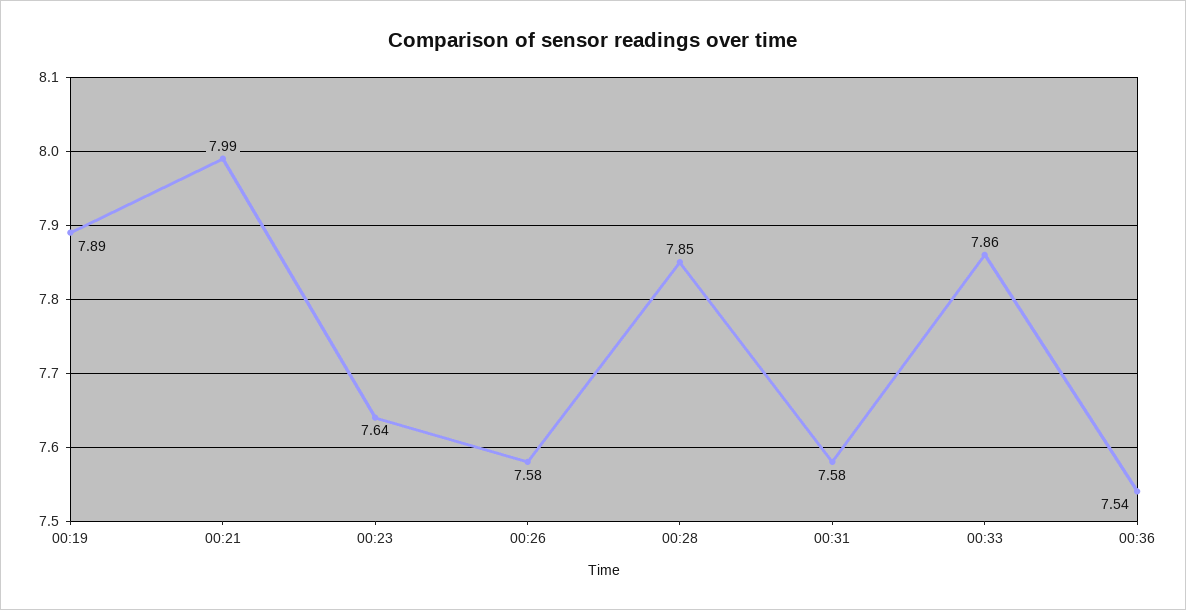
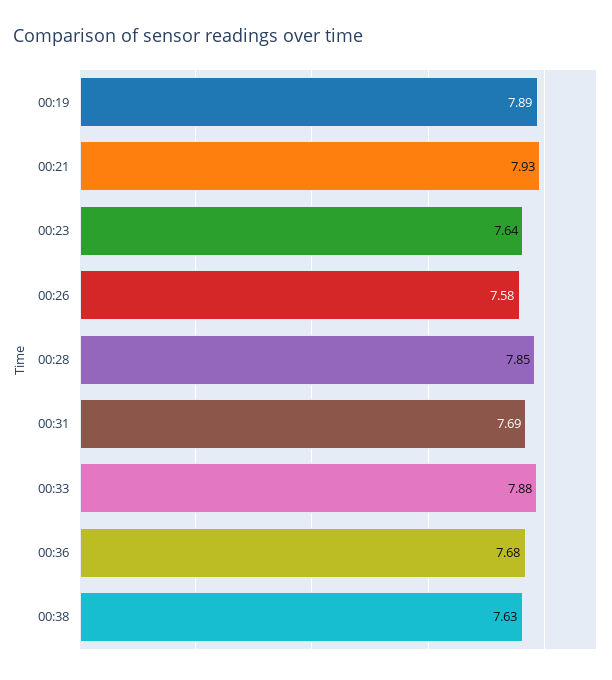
00:21: 7.99 -> 7.93
00:31: 7.58 -> 7.69
00:33: 7.86 -> 7.88
00:36: 7.54 -> 7.68
00:38: none -> 7.63

